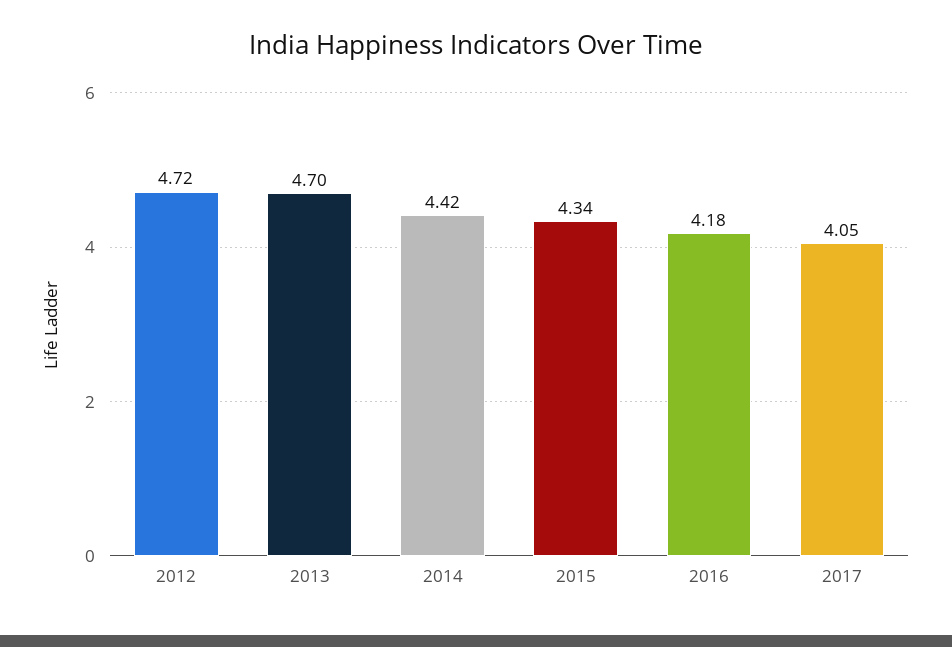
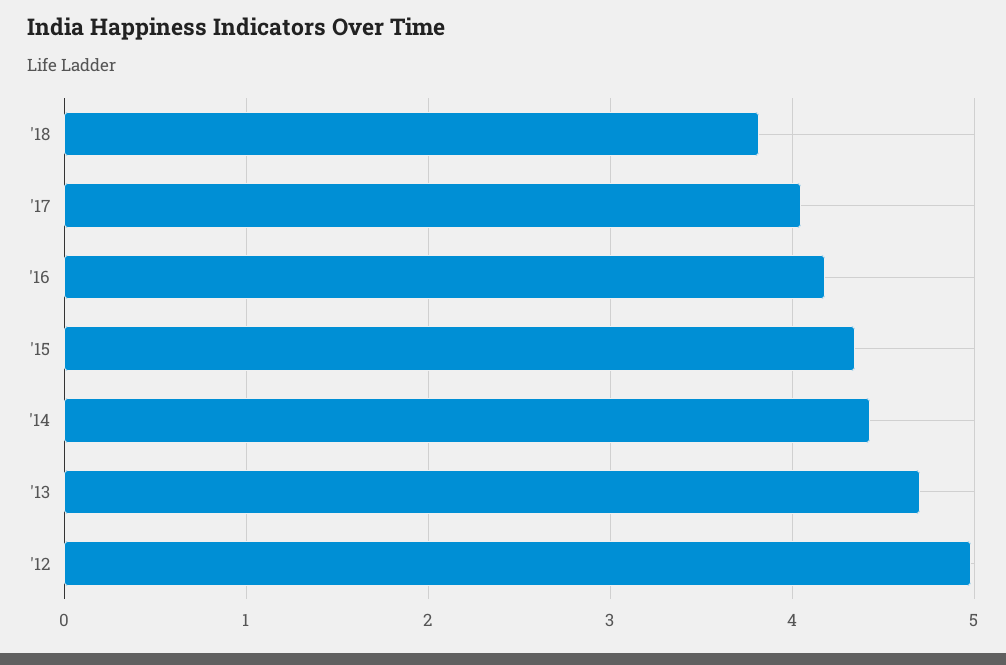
2012: 4.72 -> 5
'18: none -> 3.8

